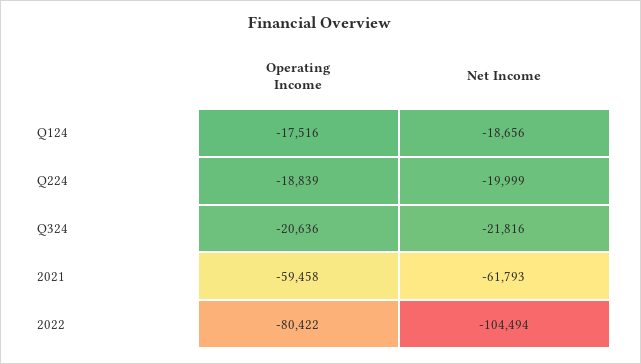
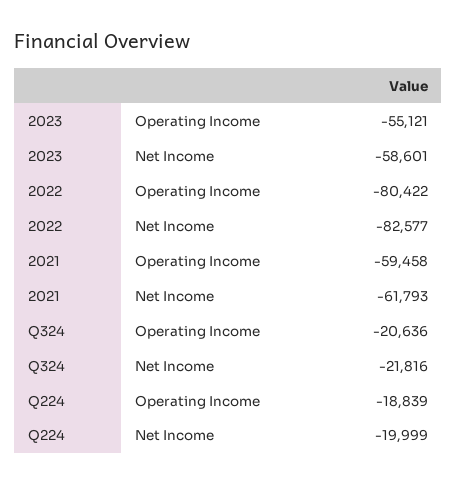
Operating Income, Q124: -17516 -> none
Net Income, Q124: -18656 -> none
Net Income, 2022: -104494 -> -82577
Operating Income, 2023: none -> -55121
Net Income, 2023: none -> -58601

